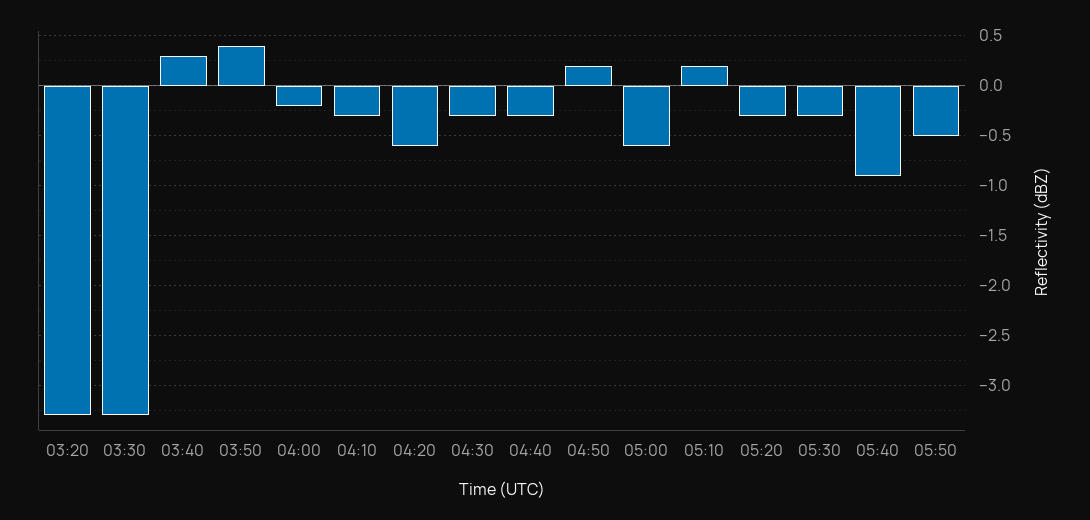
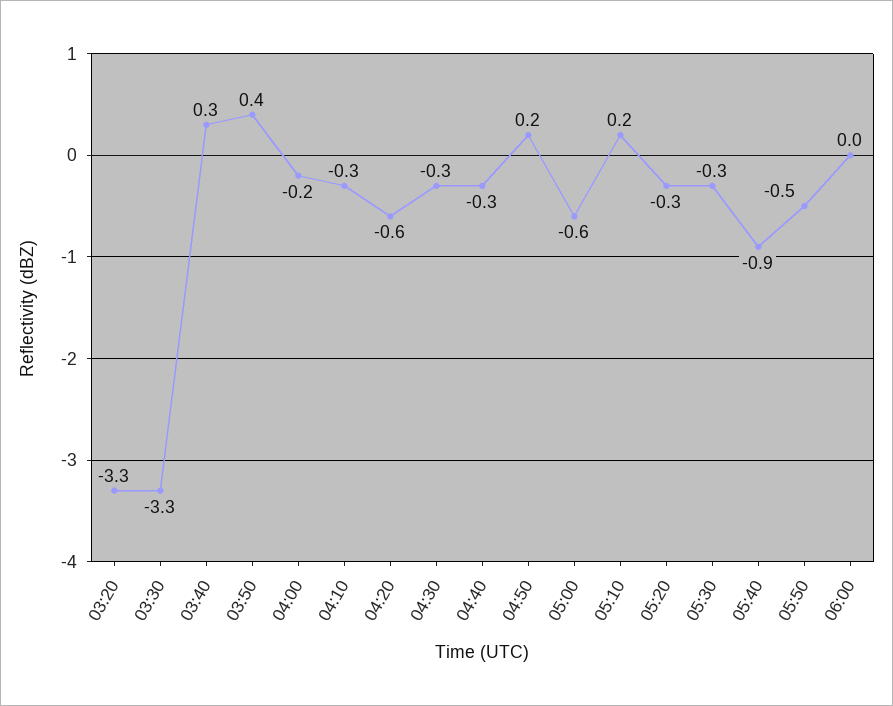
06:00: none -> 0

